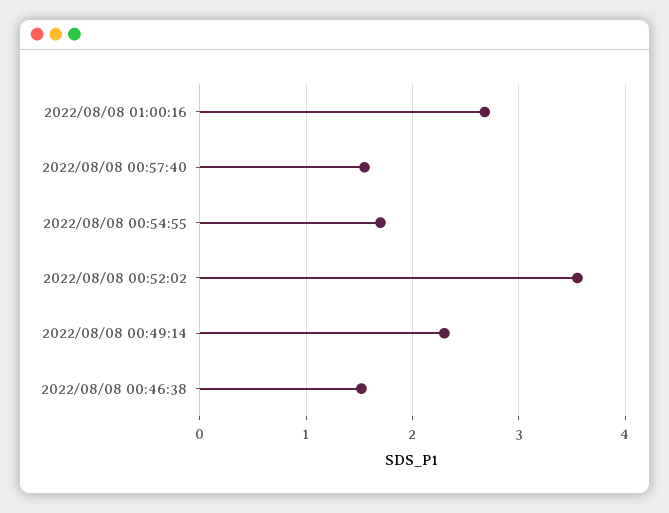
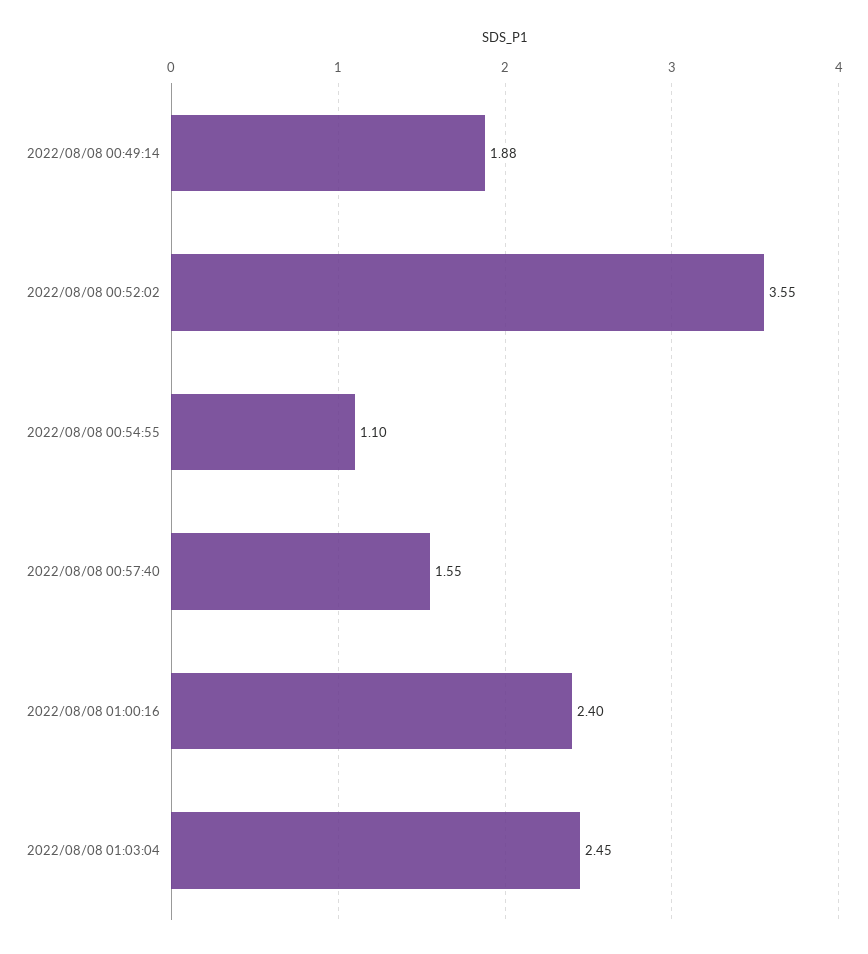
2022/08/08 01:00:16: 2.7 -> 2.4
2022/08/08 00:54:55: 1.7 -> 1.1
2022/08/08 00:49:14: 2.3 -> 1.88
2022/08/08 00:46:38: 1.5 -> none
2022/08/08 01:03:04: none -> 2.45

